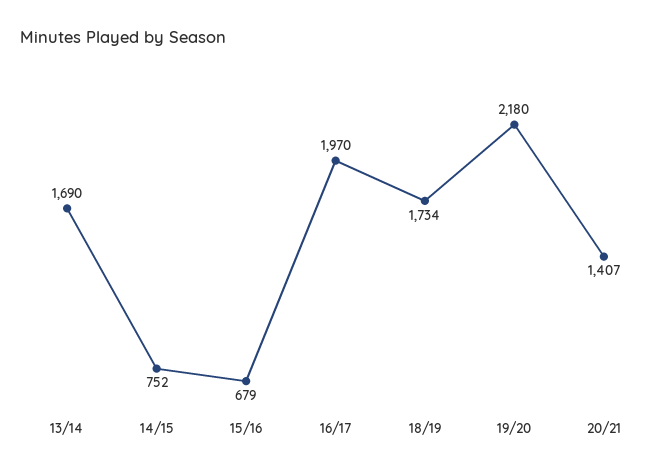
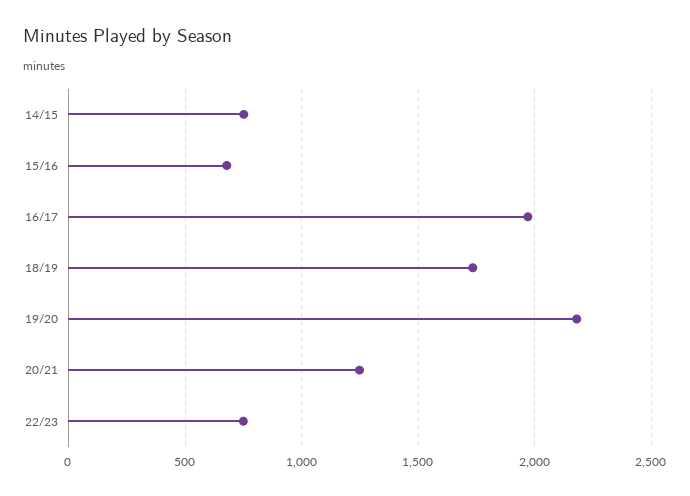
13/14: 1690 -> none
20/21: 1407 -> 1250
22/23: none -> 750

